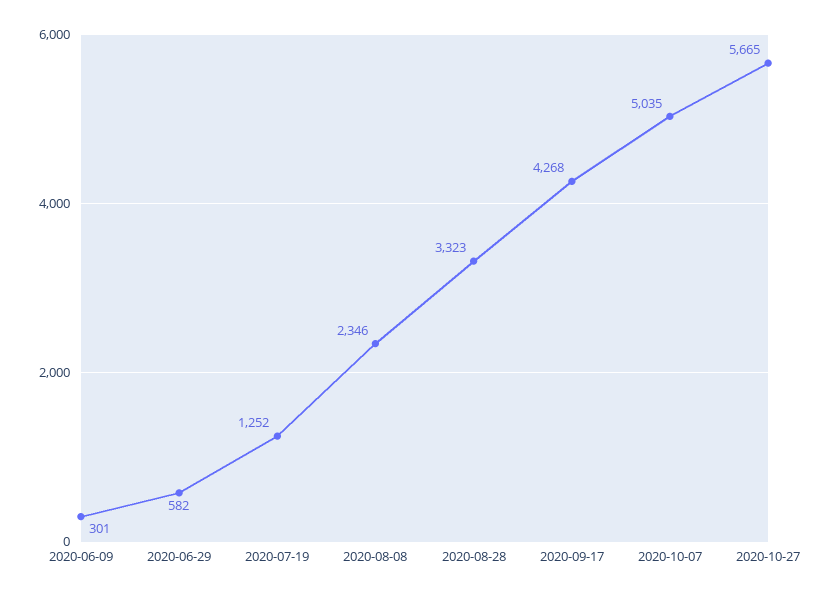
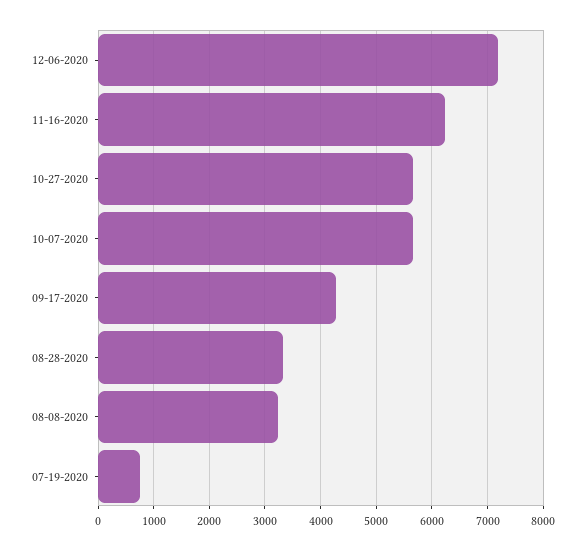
2020-06-09: 301 -> none
2020-06-29: 582 -> none
2020-07-19: 1252 -> 800
2020-08-08: 2346 -> 3200
2020-10-07: 5035 -> 5600
12-06-2020: none -> 7200
11-16-2020: none -> 6200

